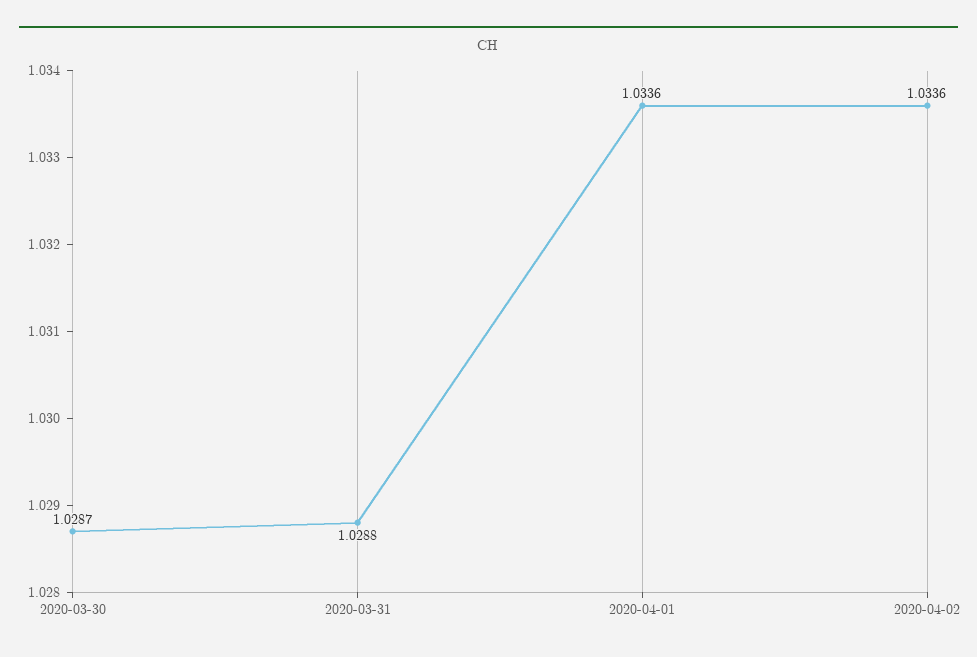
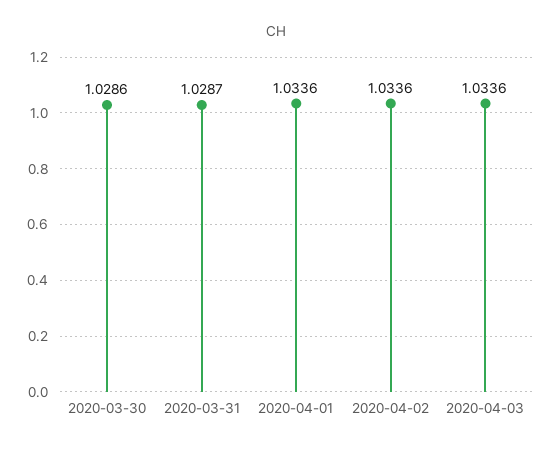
2020-03-30: 1.0287 -> 1.0286
2020-03-31: 1.0288 -> 1.0287
2020-04-03: none -> 1.0336

